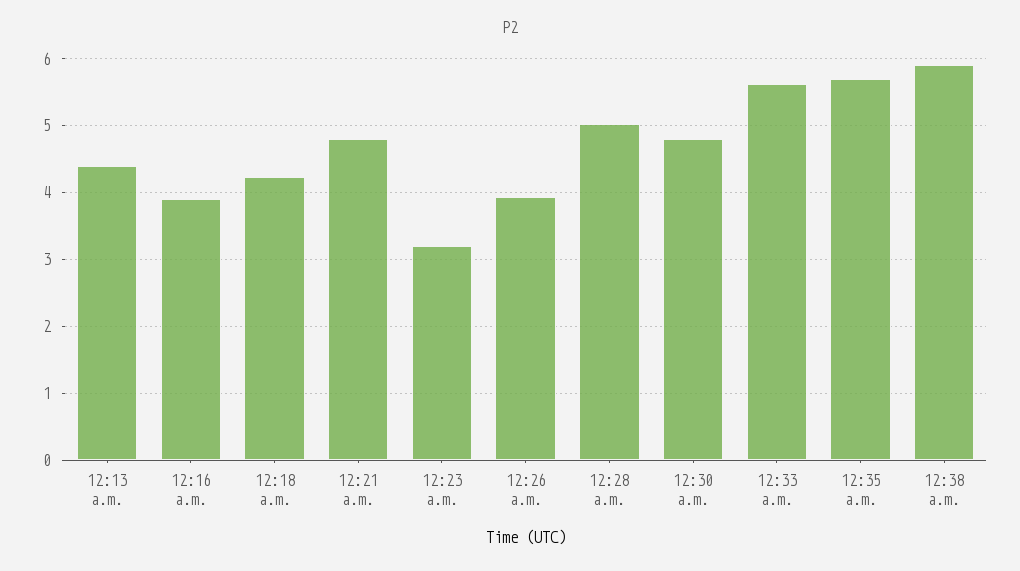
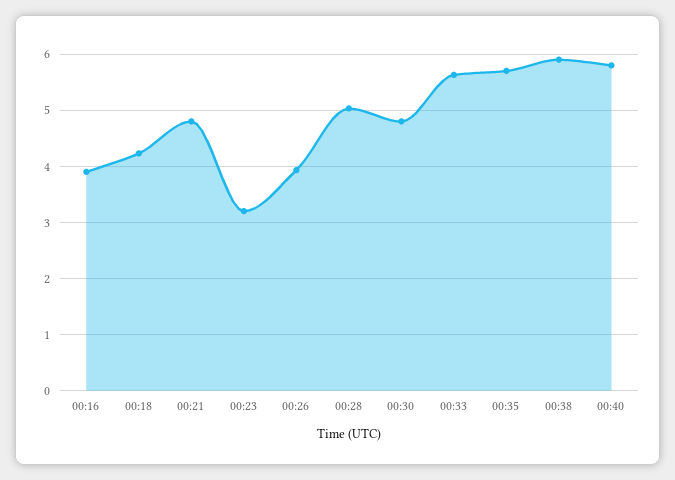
12:13 a.m.: 4.4 -> none
00:40: none -> 5.8

